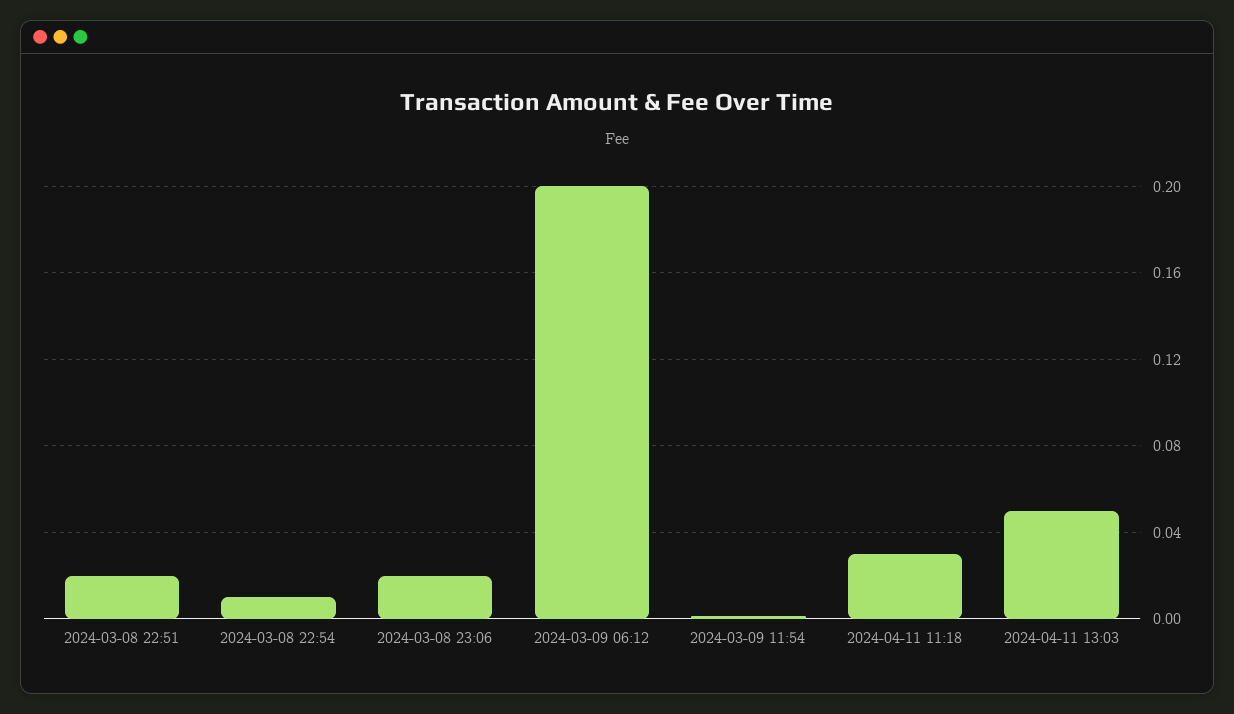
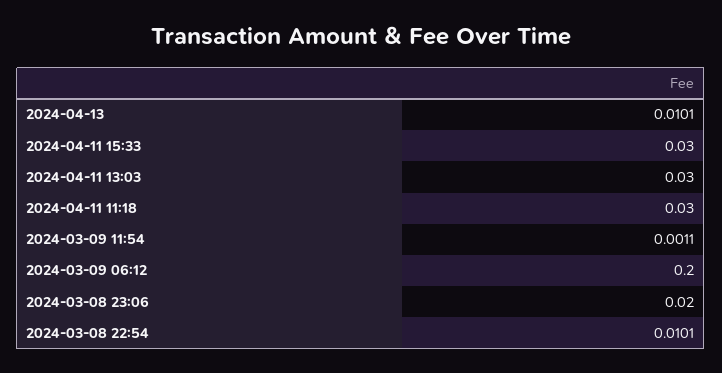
2024-03-08 22:51: 0.02 -> none
2024-04-11 13:03: 0.05 -> 0.03
2024-04-13: none -> 0.0101
2024-04-11 15:33: none -> 0.03

